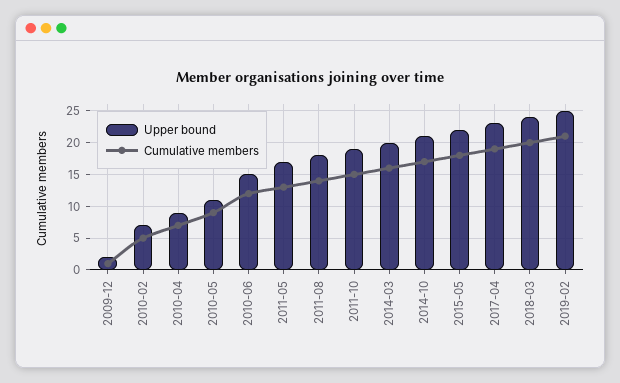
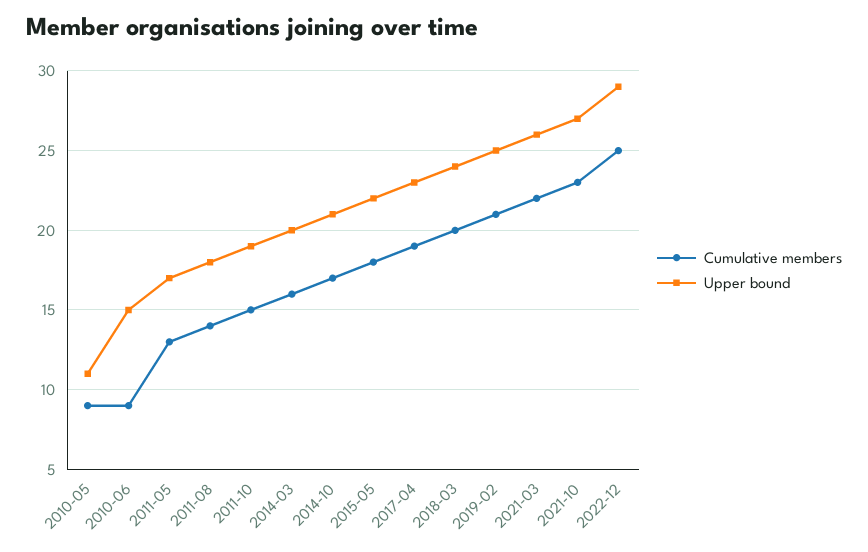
Upper bound, 2009-12: 2 -> none
Cumulative members, 2009-12: 1 -> none
Upper bound, 2010-02: 7 -> none
Cumulative members, 2010-02: 5 -> none
Upper bound, 2010-04: 9 -> none
Cumulative members, 2010-04: 7 -> none
Cumulative members, 2010-06: 12 -> 9
Cumulative members, 2021-03: none -> 22
Upper bound, 2021-03: none -> 26
Cumulative members, 2021-10: none -> 23
Upper bound, 2021-10: none -> 27
Cumulative members, 2022-12: none -> 25
Upper bound, 2022-12: none -> 29

